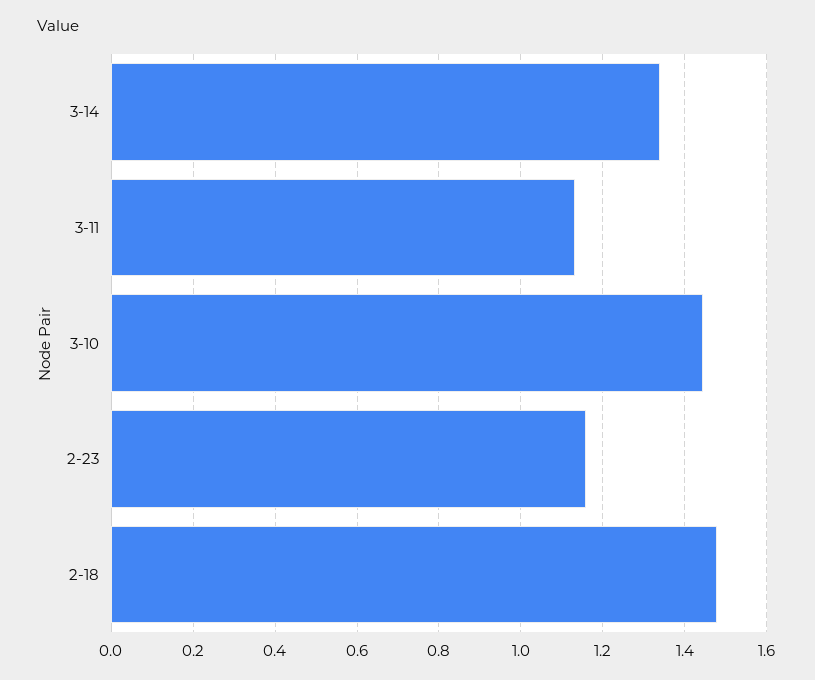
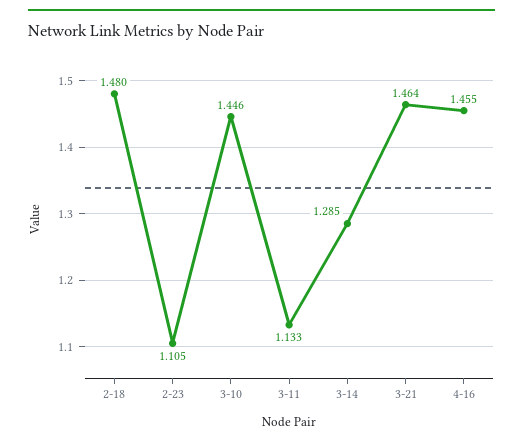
3-14: 1.34 -> 1.285
2-23: 1.16 -> 1.105
3-21: none -> 1.464
4-16: none -> 1.455

